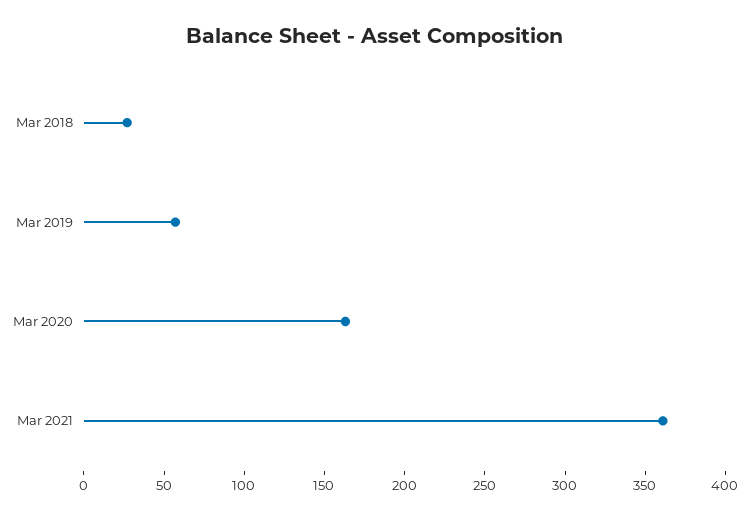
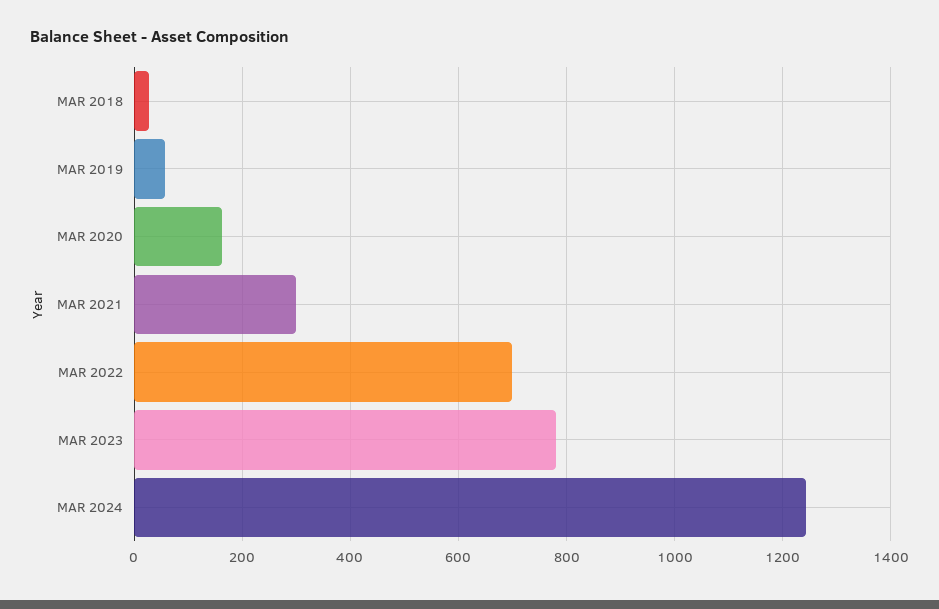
Mar 2021: 360 -> 300
MAR 2022: none -> 700
MAR 2023: none -> 780
MAR 2024: none -> 1240

